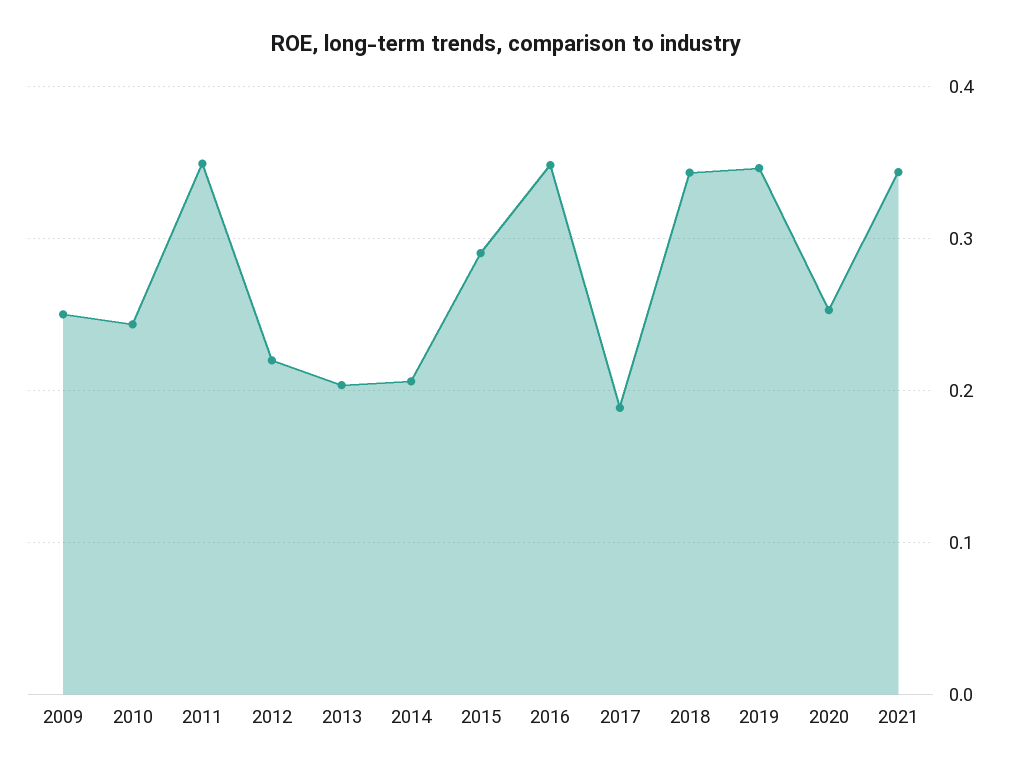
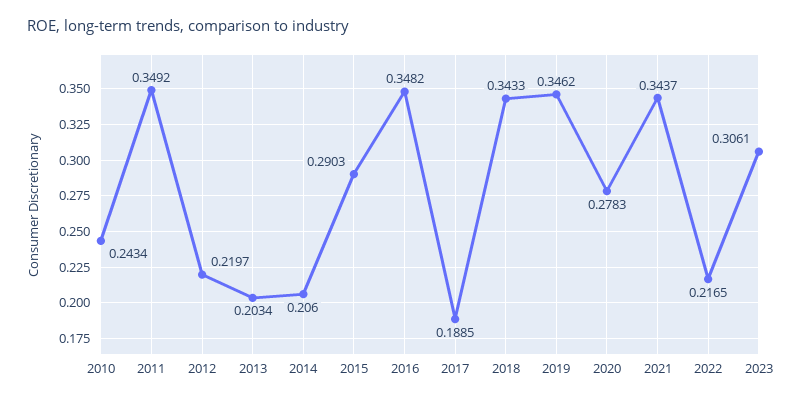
2009: 0.25 -> none
2020: 0.25 -> 0.2783
2022: none -> 0.2165
2023: none -> 0.3061

